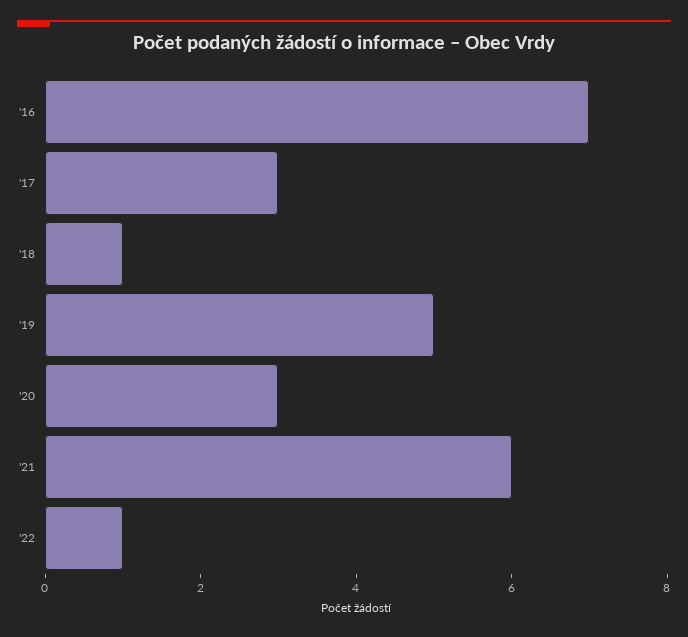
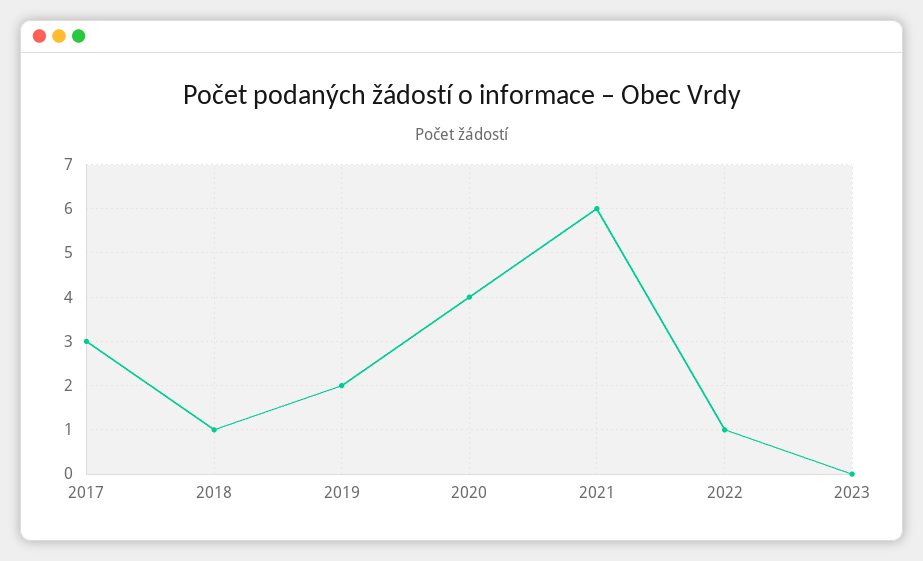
'16: 7 -> none
'19: 5 -> 2
'20: 3 -> 4
2023: none -> 0

